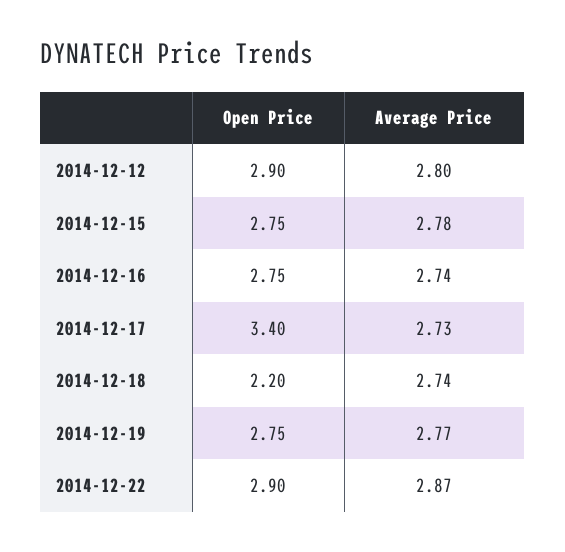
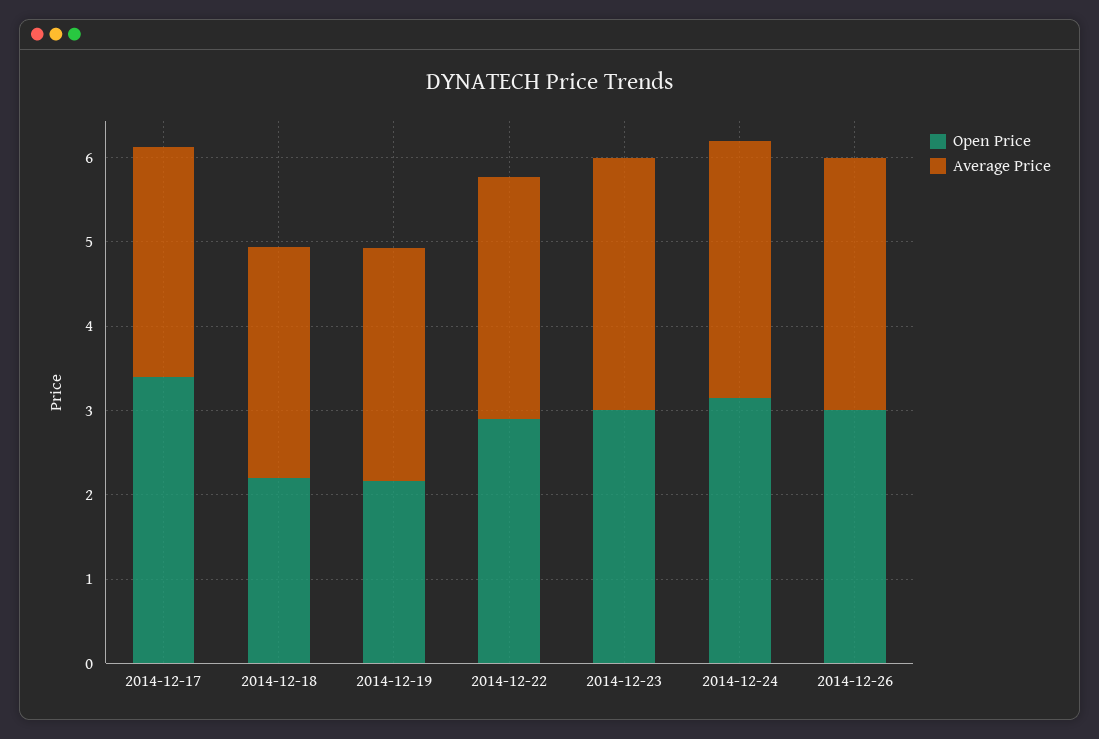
Open Price, 2014-12-12: 2.9 -> none
Average Price, 2014-12-12: 2.8 -> none
Open Price, 2014-12-15: 2.75 -> none
Average Price, 2014-12-15: 2.78 -> none
Open Price, 2014-12-16: 2.75 -> none
Average Price, 2014-12-16: 2.74 -> none
Open Price, 2014-12-19: 2.75 -> 2.2
Open Price, 2014-12-23: none -> 3
Average Price, 2014-12-23: none -> 3
Open Price, 2014-12-24: none -> 3.2
Average Price, 2014-12-24: none -> 3
Open Price, 2014-12-26: none -> 3
Average Price, 2014-12-26: none -> 3

